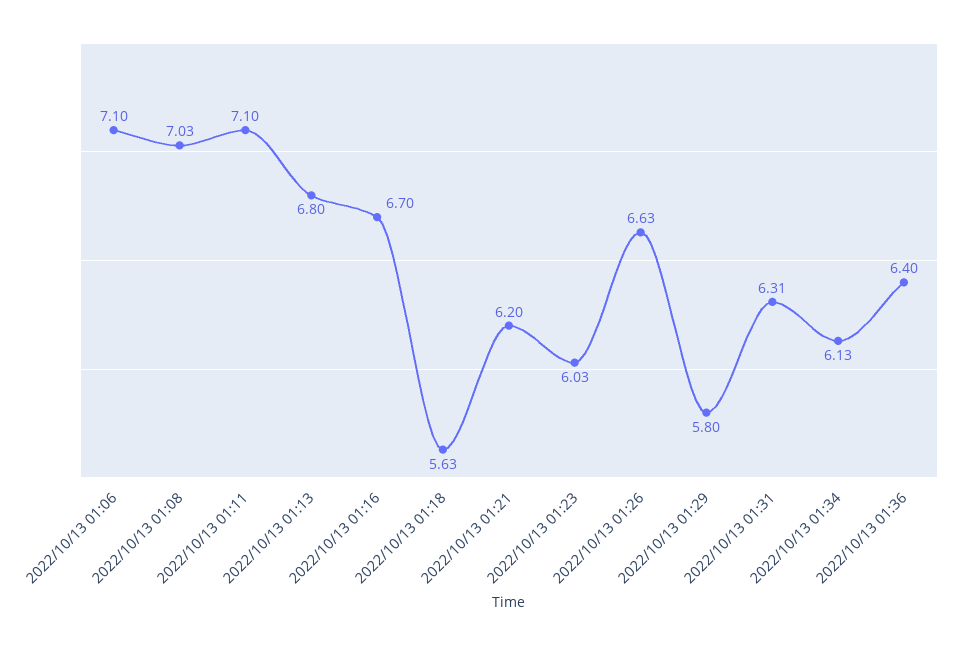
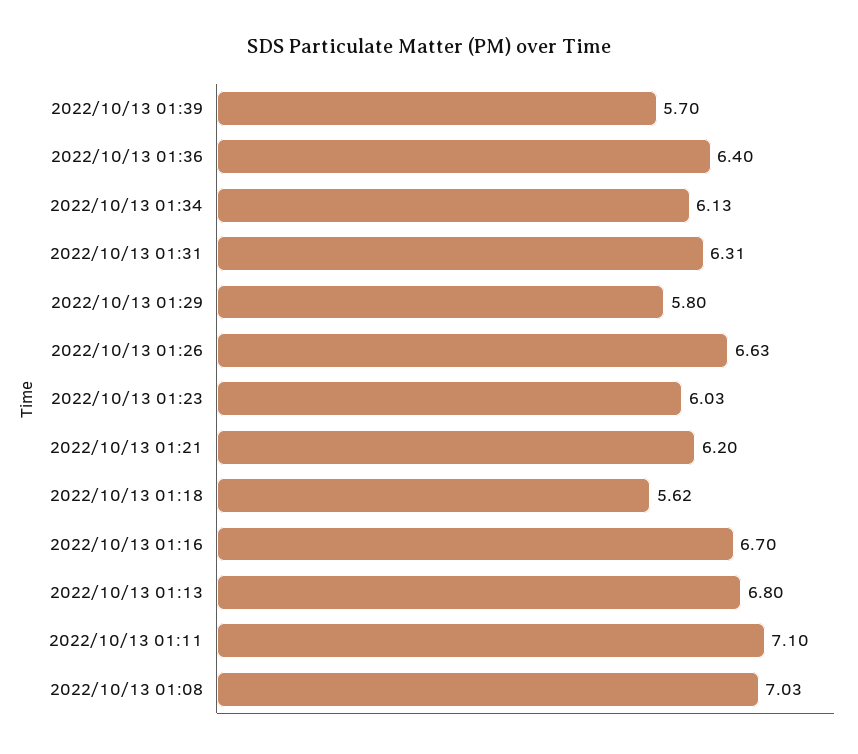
2022/10/13 01:06: 7.1 -> none
2022/10/13 01:18: 5.63 -> 5.62
2022/10/13 01:39: none -> 5.7

